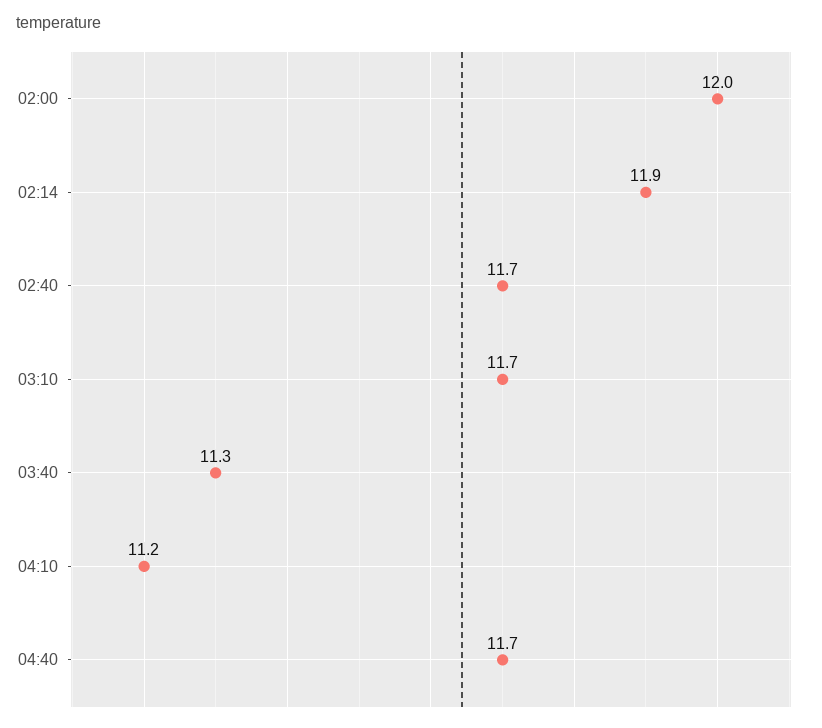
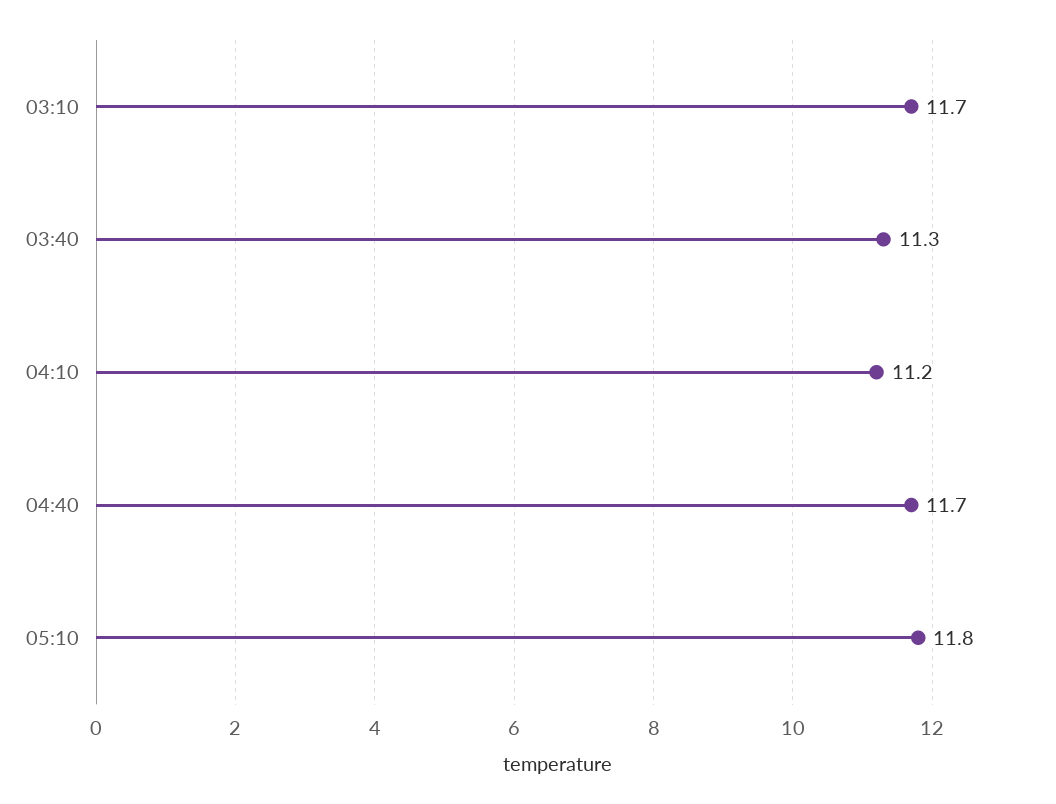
02:00: 12 -> none
02:14: 11.9 -> none
02:40: 11.7 -> none
05:10: none -> 11.8

